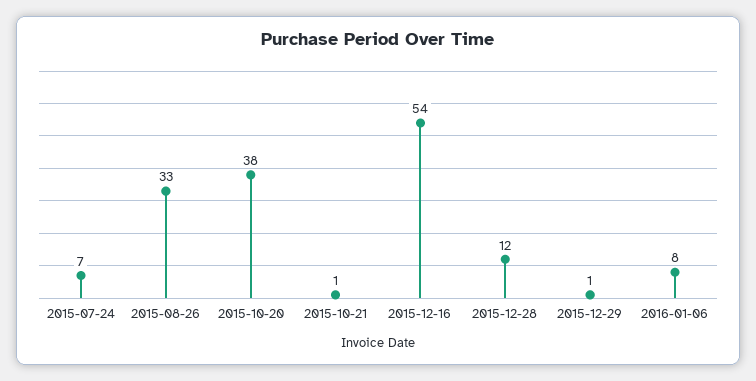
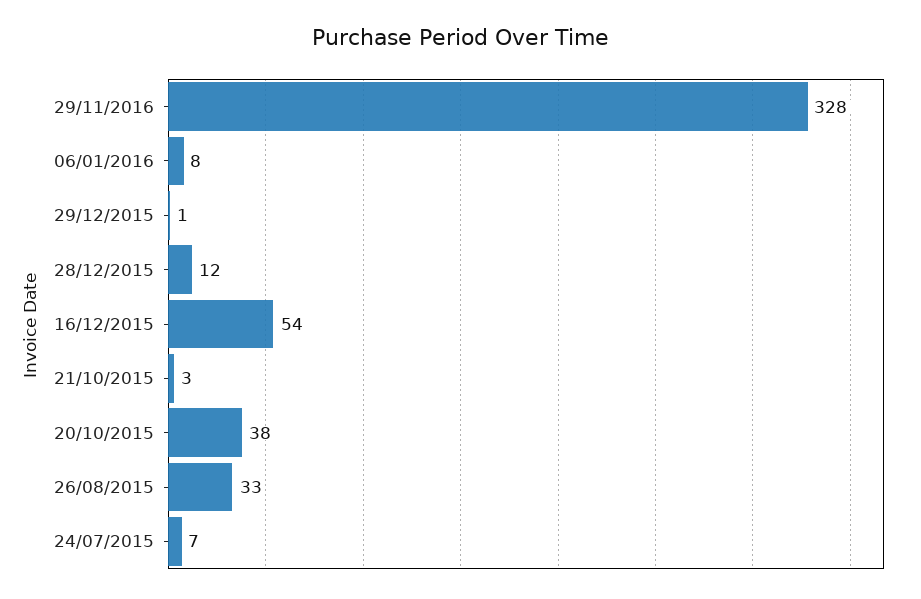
2015-10-21: 1 -> 3
29/11/2016: none -> 328

